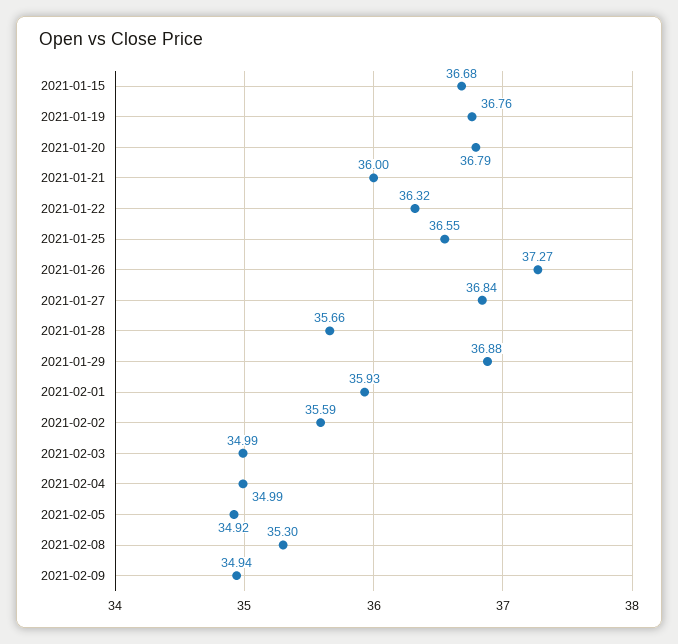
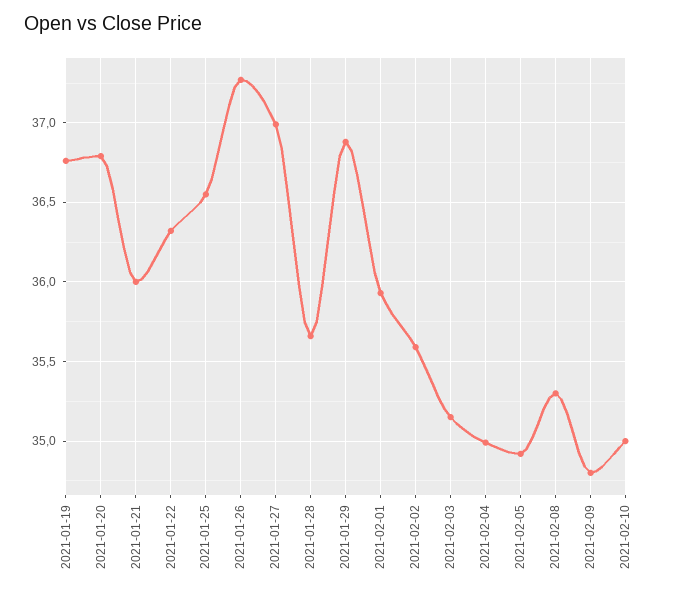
2021-01-15: 36.68 -> none
2021-01-27: 36.84 -> 37
2021-02-03: 34.99 -> 35.15
2021-02-09: 34.94 -> 34.8
2021-02-10: none -> 35

